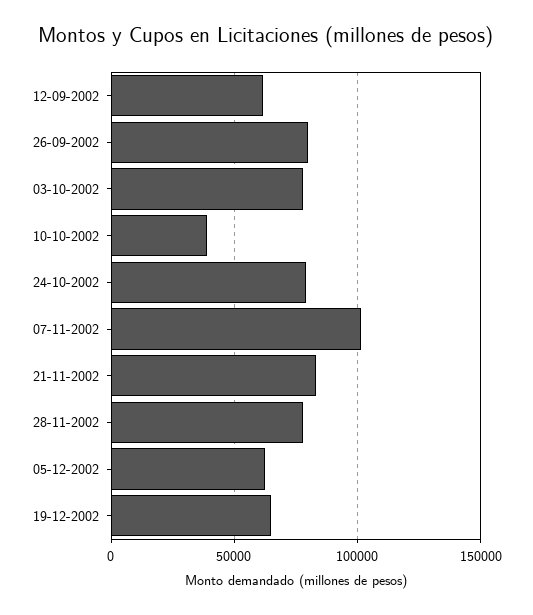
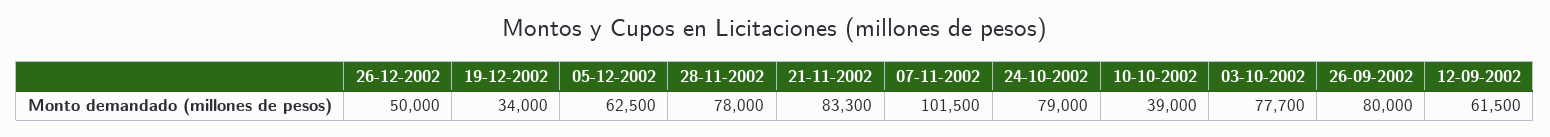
19-12-2002: 65000 -> 34000
26-12-2002: none -> 50000

